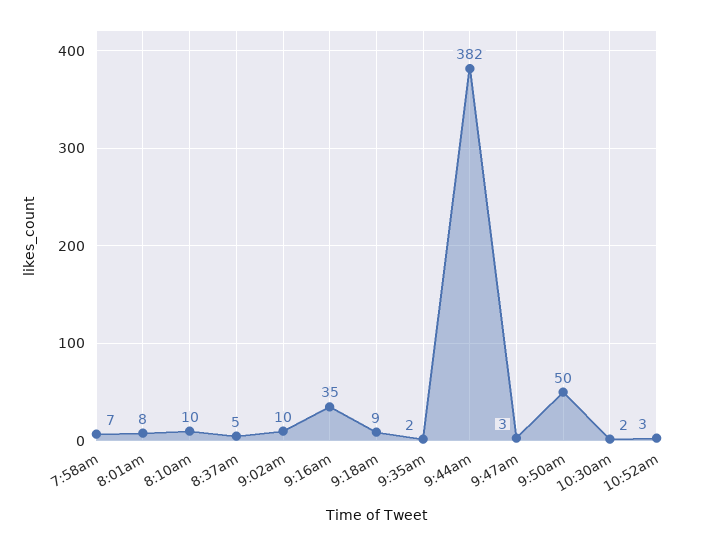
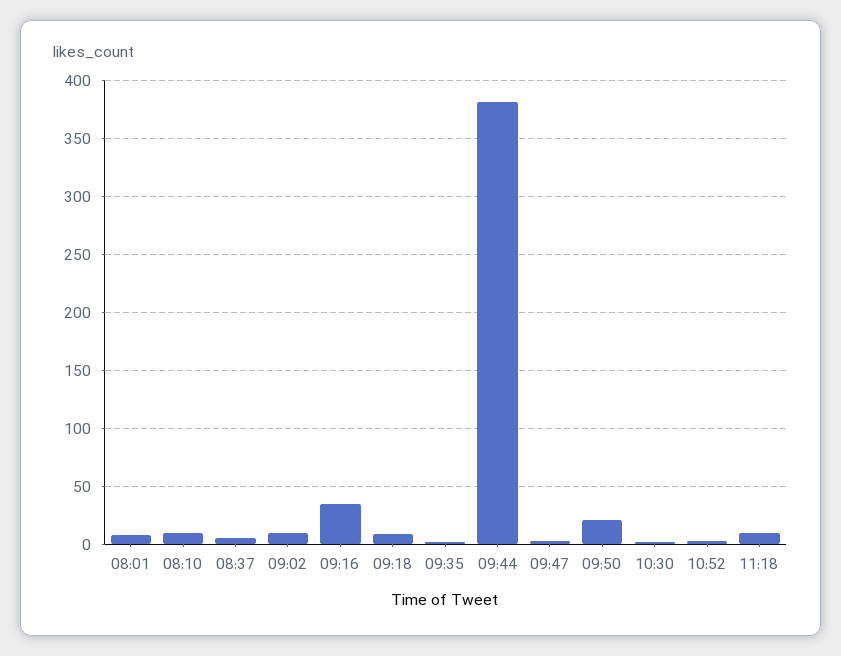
7:58am: 7 -> none
9:50am: 50 -> 20
11:18: none -> 10

